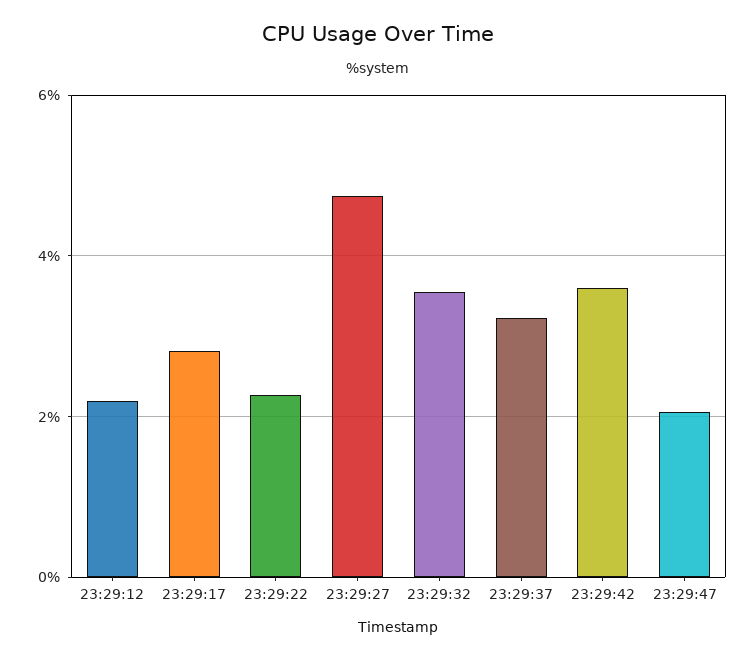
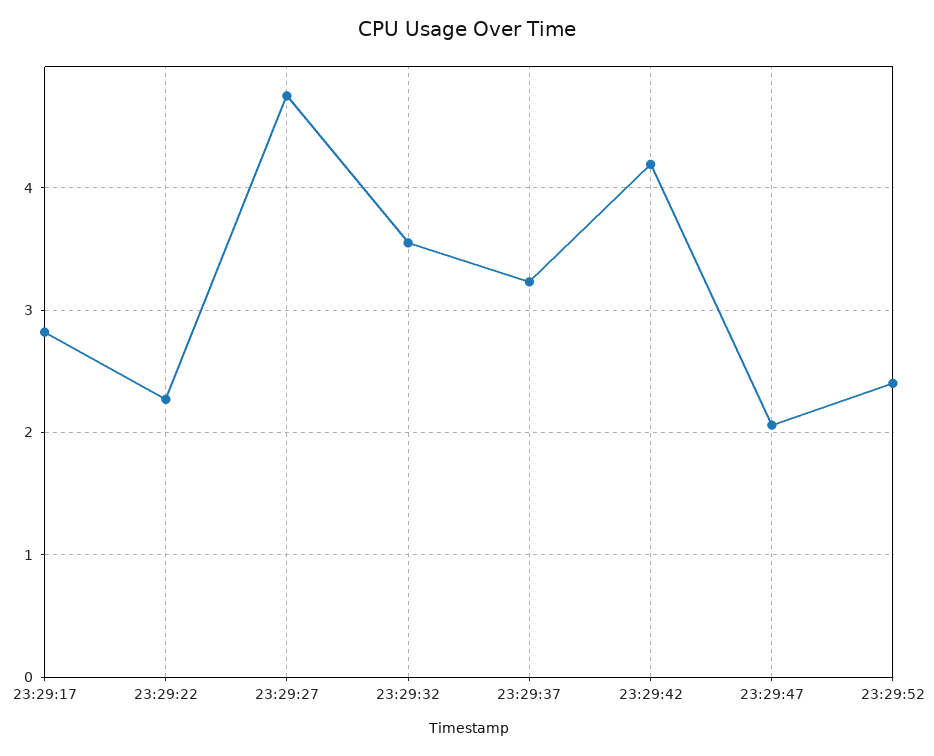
23:29:12: 2.2 -> none
23:29:42: 3.6 -> 4.2
23:29:52: none -> 2.4

